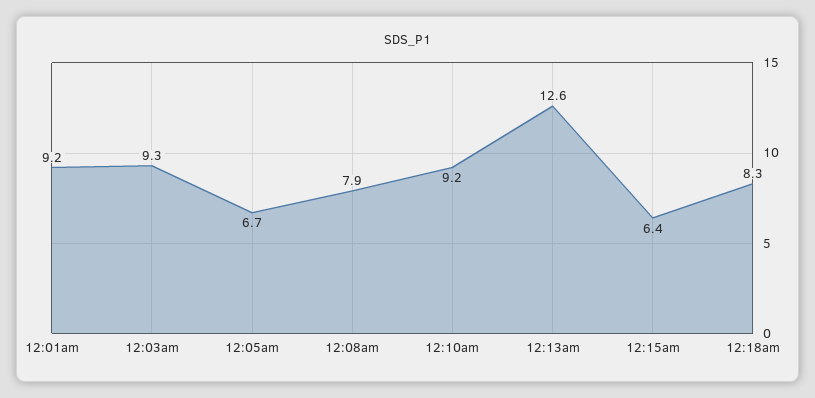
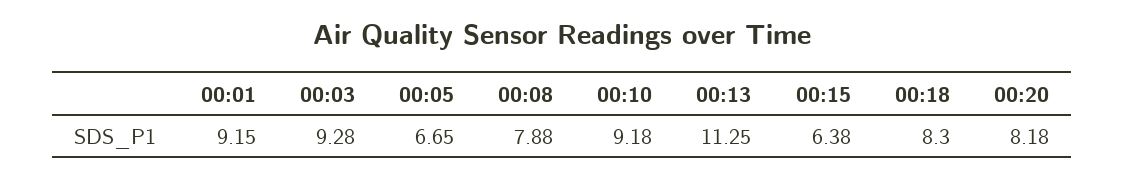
12:13am: 12.6 -> 11.25
00:20: none -> 8.18

